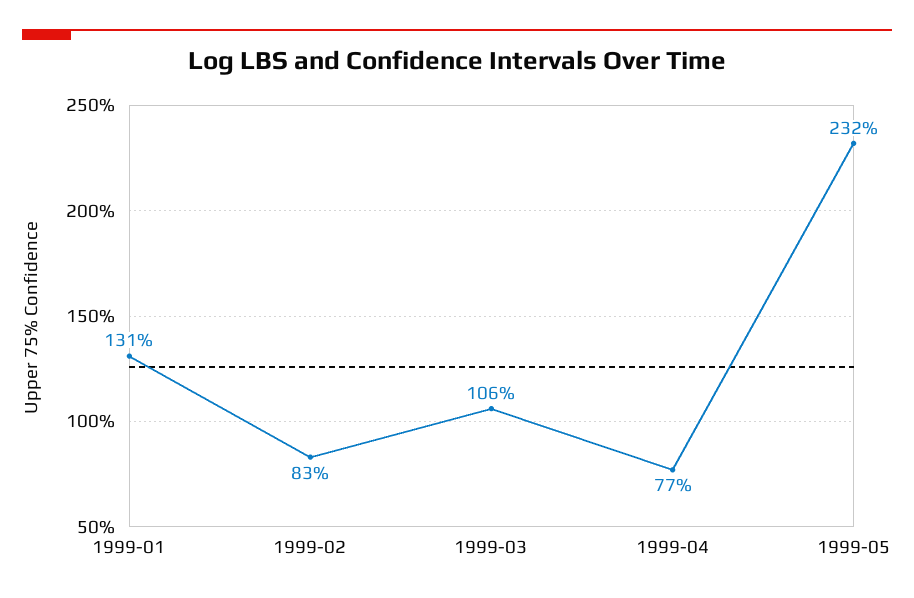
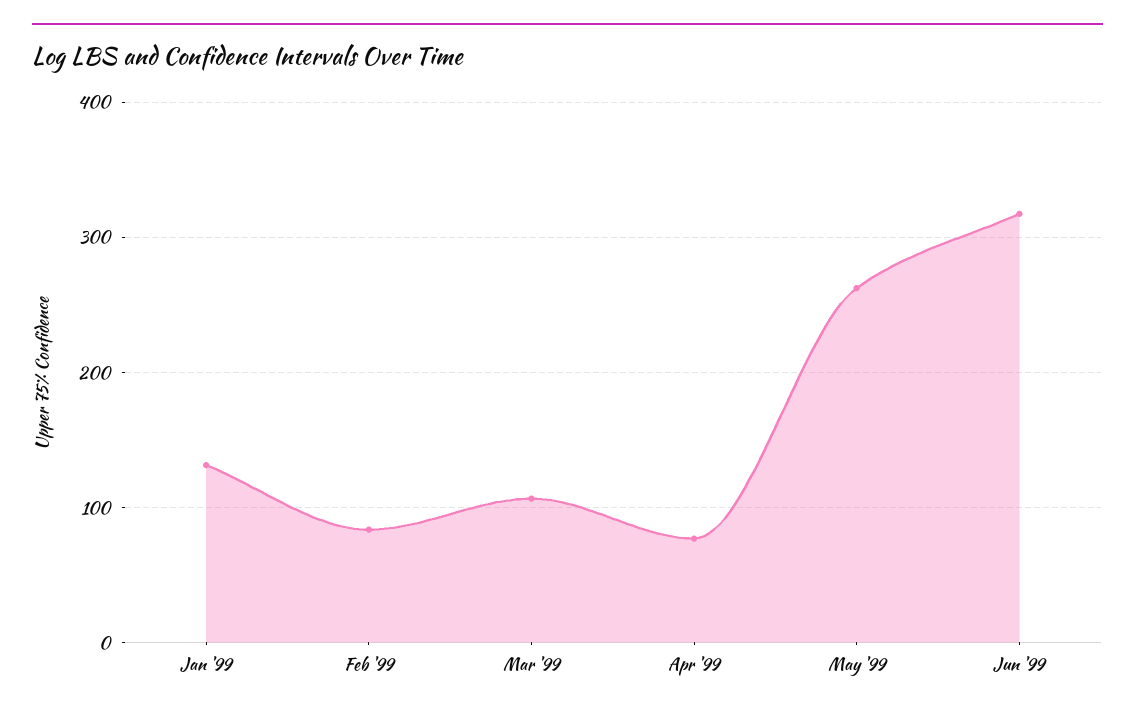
1999-05: 232 -> 260
Jun '99: none -> 320

